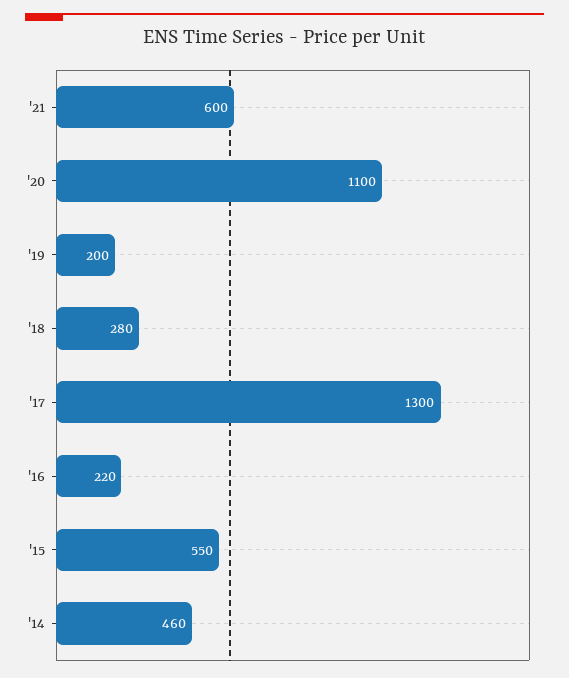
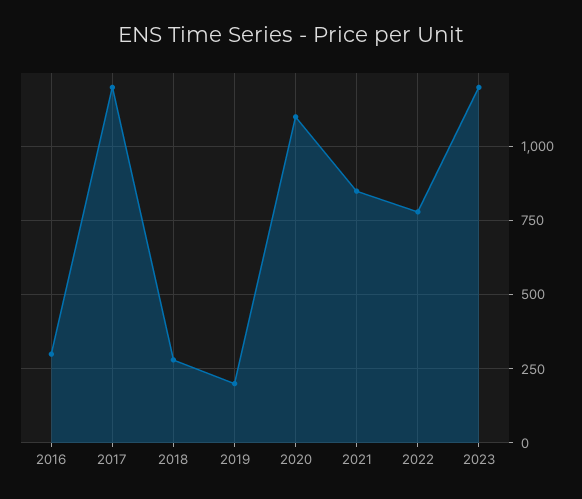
'21: 600 -> 850
'17: 1300 -> 1200
'16: 220 -> 300
'15: 550 -> none
'14: 460 -> none
2022: none -> 775
2023: none -> 1200

